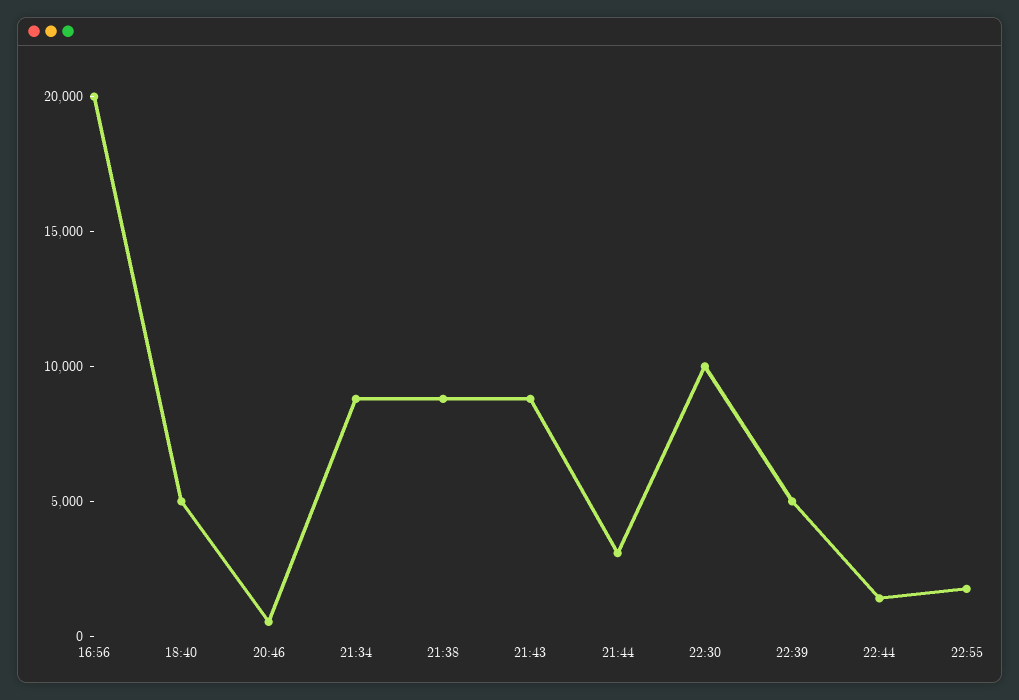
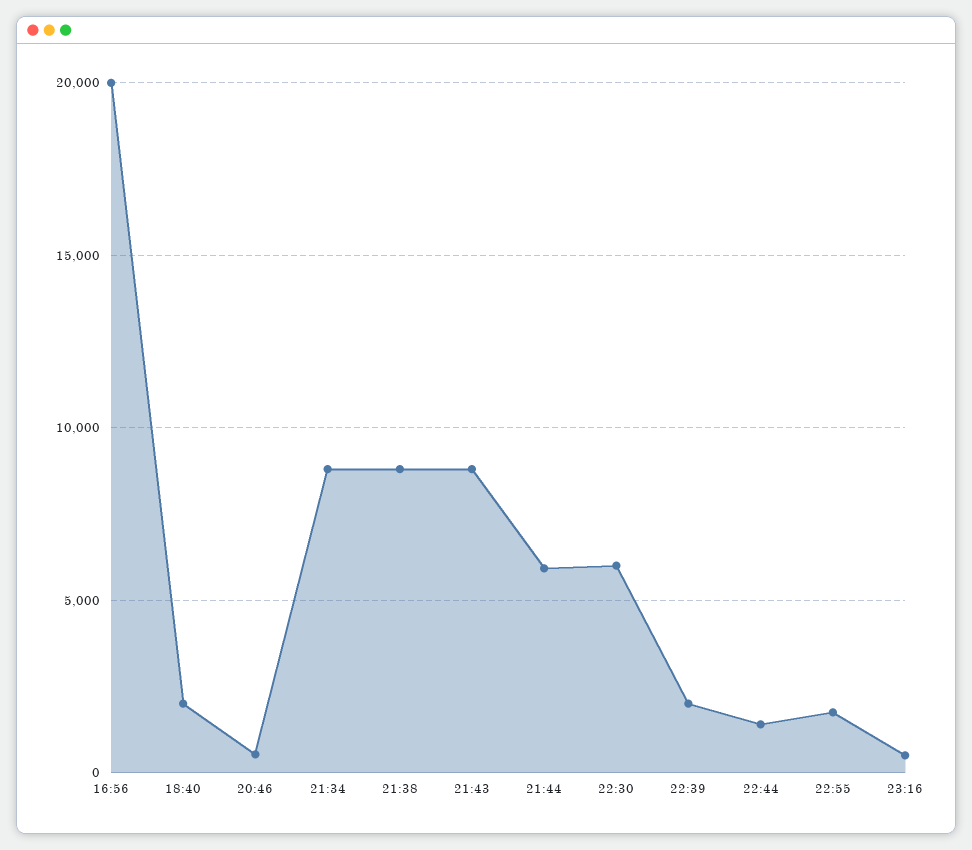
18:40: 5000 -> 2000
21:44: 3000 -> 6000
22:30: 10000 -> 6000
22:39: 5000 -> 2000
23:16: none -> 500

